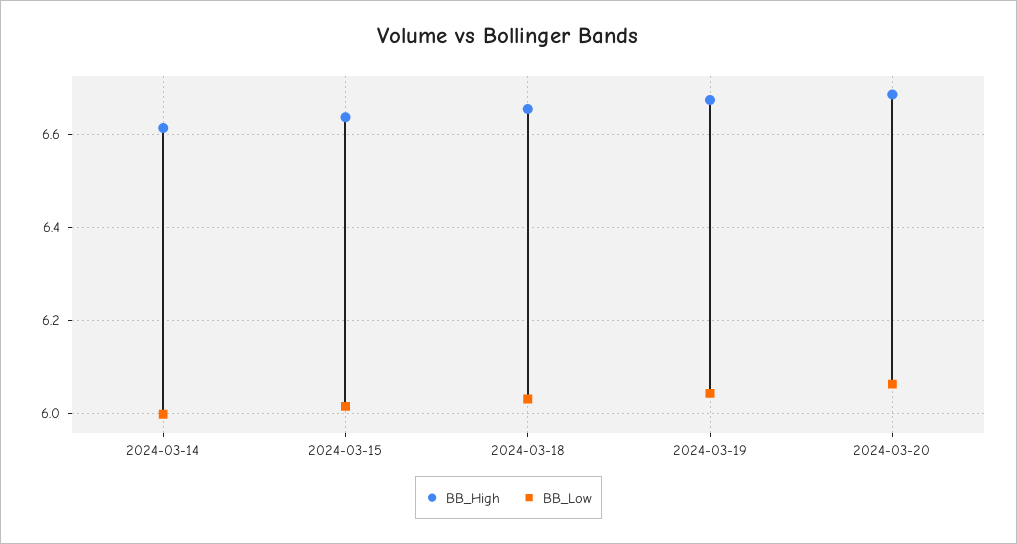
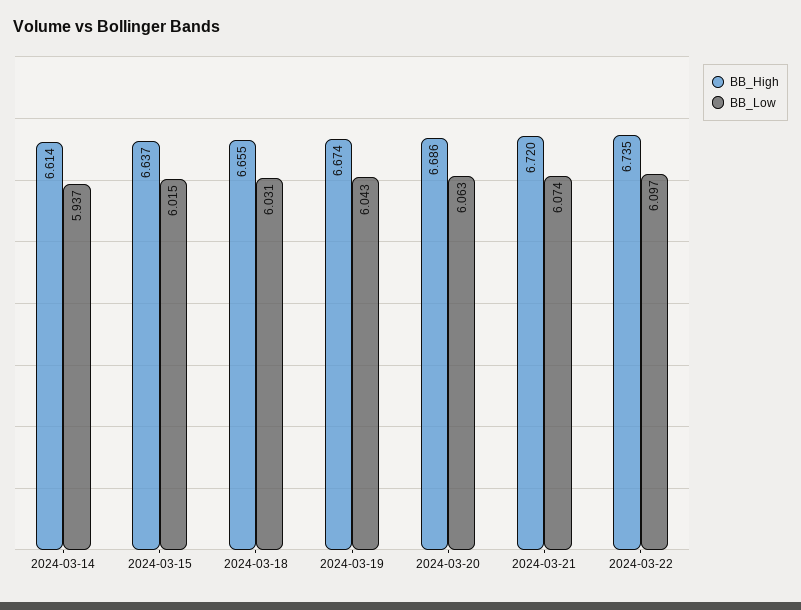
BB_Low, 2024-03-14: 6 -> 5.937
BB_High, 2024-03-21: none -> 6.72
BB_Low, 2024-03-21: none -> 6.074
BB_High, 2024-03-22: none -> 6.735
BB_Low, 2024-03-22: none -> 6.097

